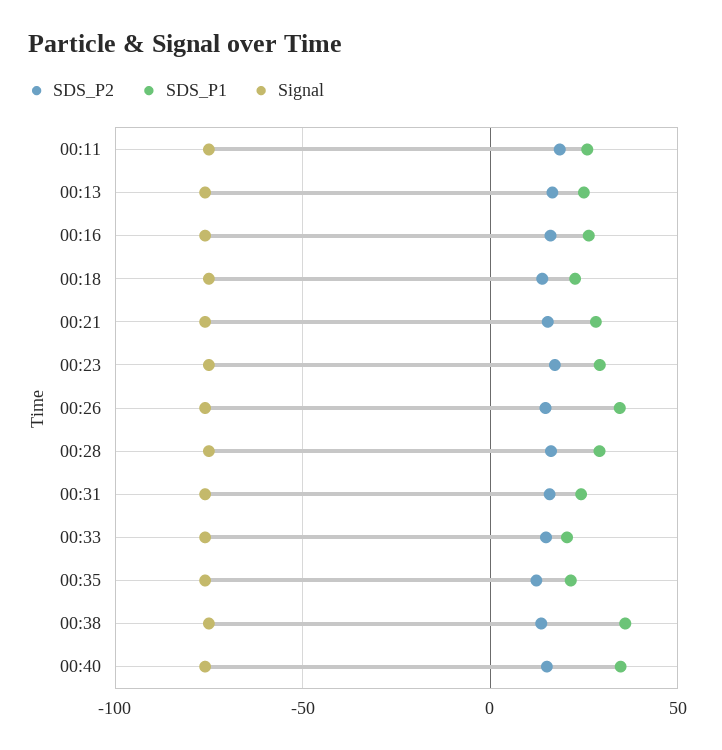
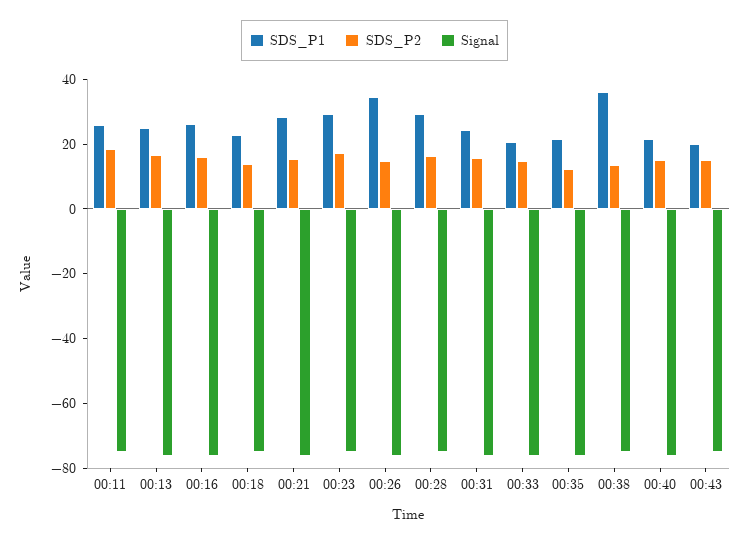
SDS_P1, 00:40: 35 -> 20
SDS_P1, 00:43: none -> 20
SDS_P2, 00:43: none -> 15
Signal, 00:43: none -> -75

